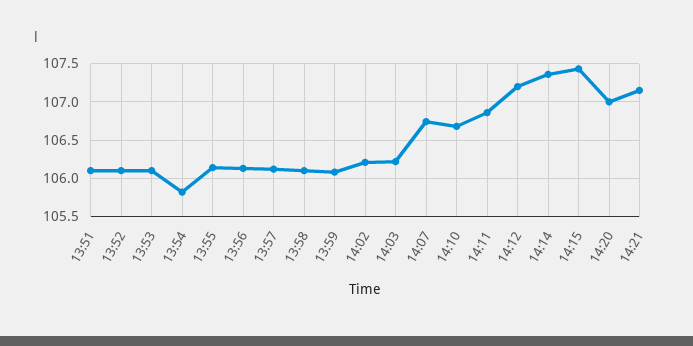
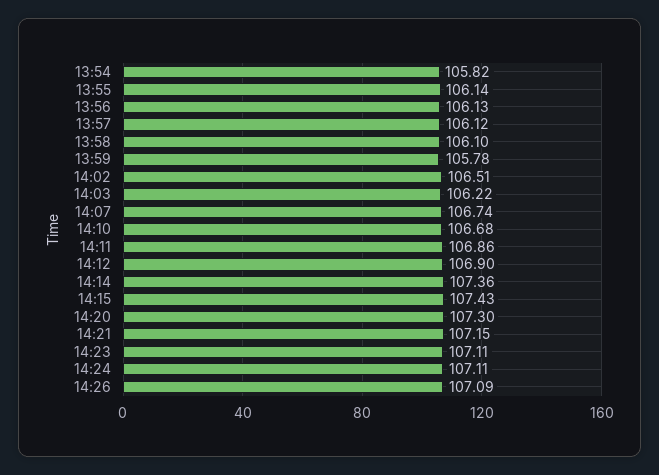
13:51: 106.1 -> none
13:52: 106.1 -> none
13:53: 106.1 -> none
13:59: 106.1 -> 105.78
14:02: 106.2 -> 106.51
14:12: 107.2 -> 106.9
14:20: 107 -> 107.3
14:23: none -> 107.11
14:24: none -> 107.11
14:26: none -> 107.09

